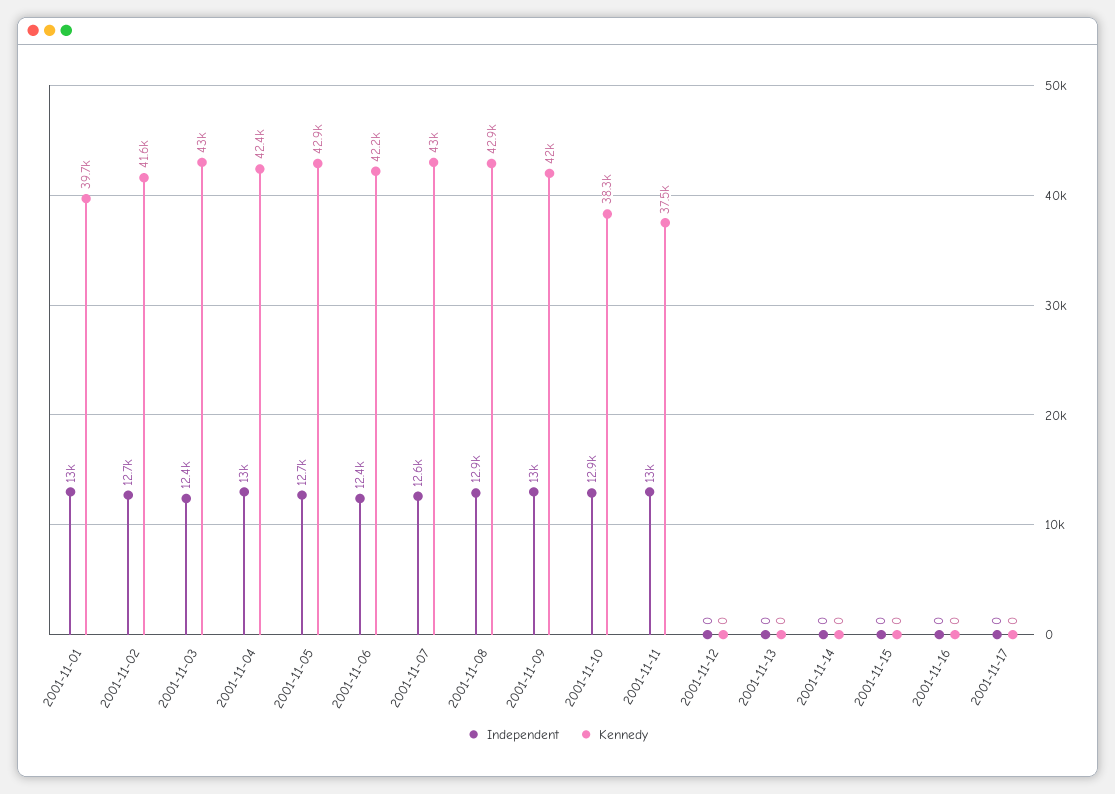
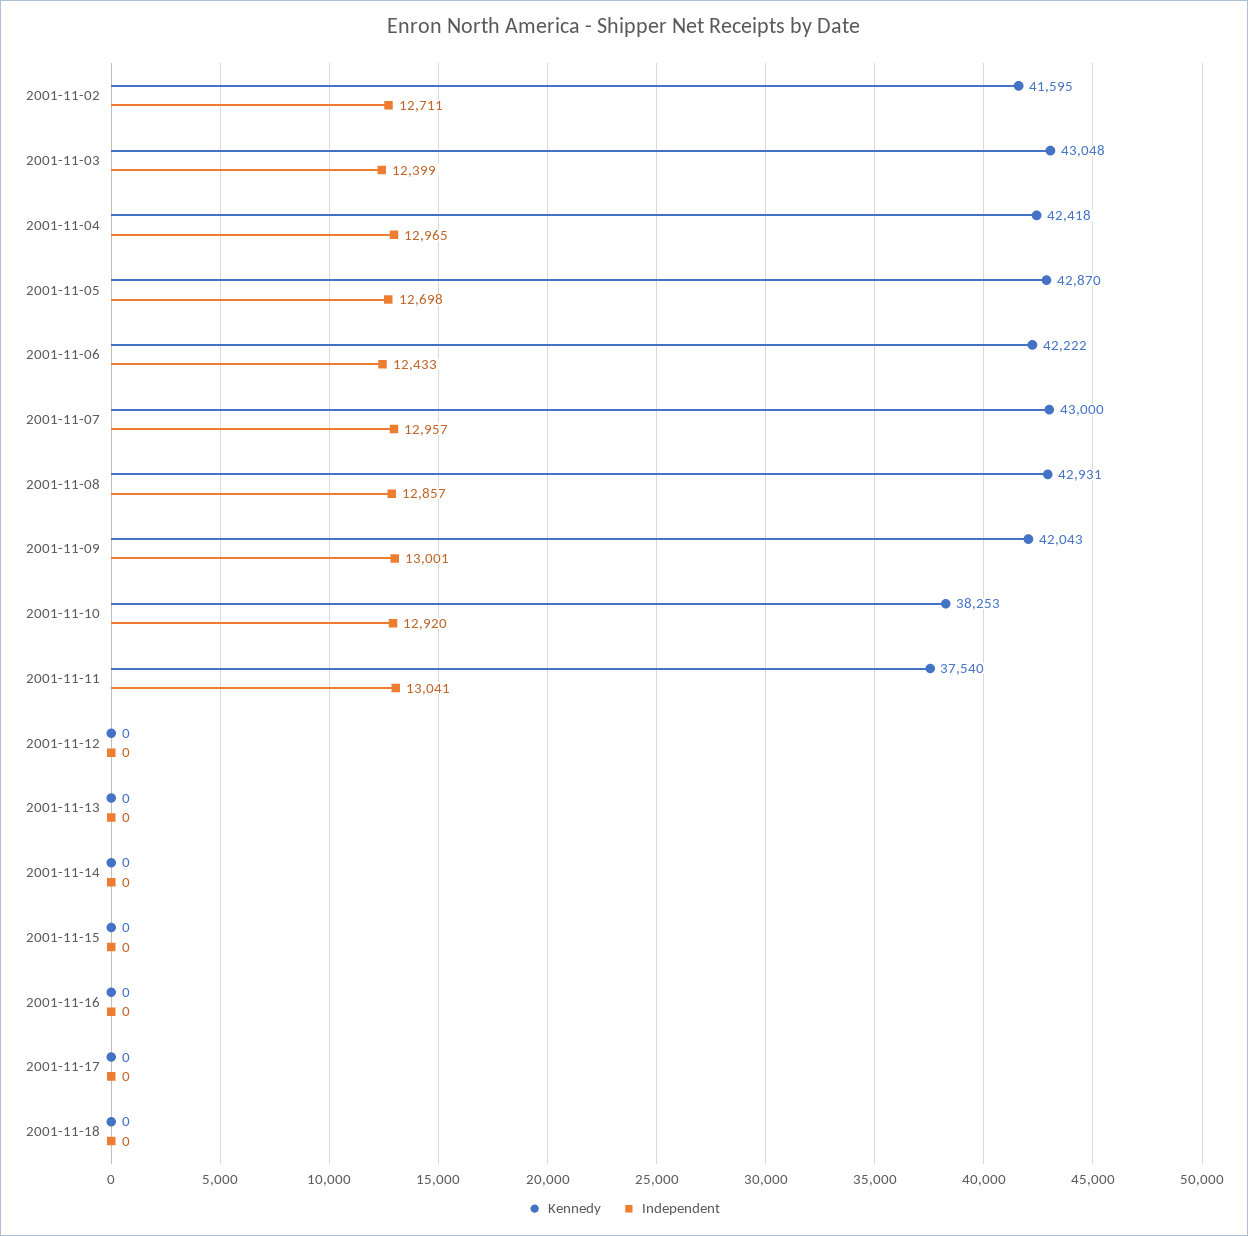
Independent, 2001-11-01: 13000 -> none
Kennedy, 2001-11-01: 39700 -> none
Independent, 2001-11-07: 12600 -> 12957
Kennedy, 2001-11-18: none -> 0
Independent, 2001-11-18: none -> 0

